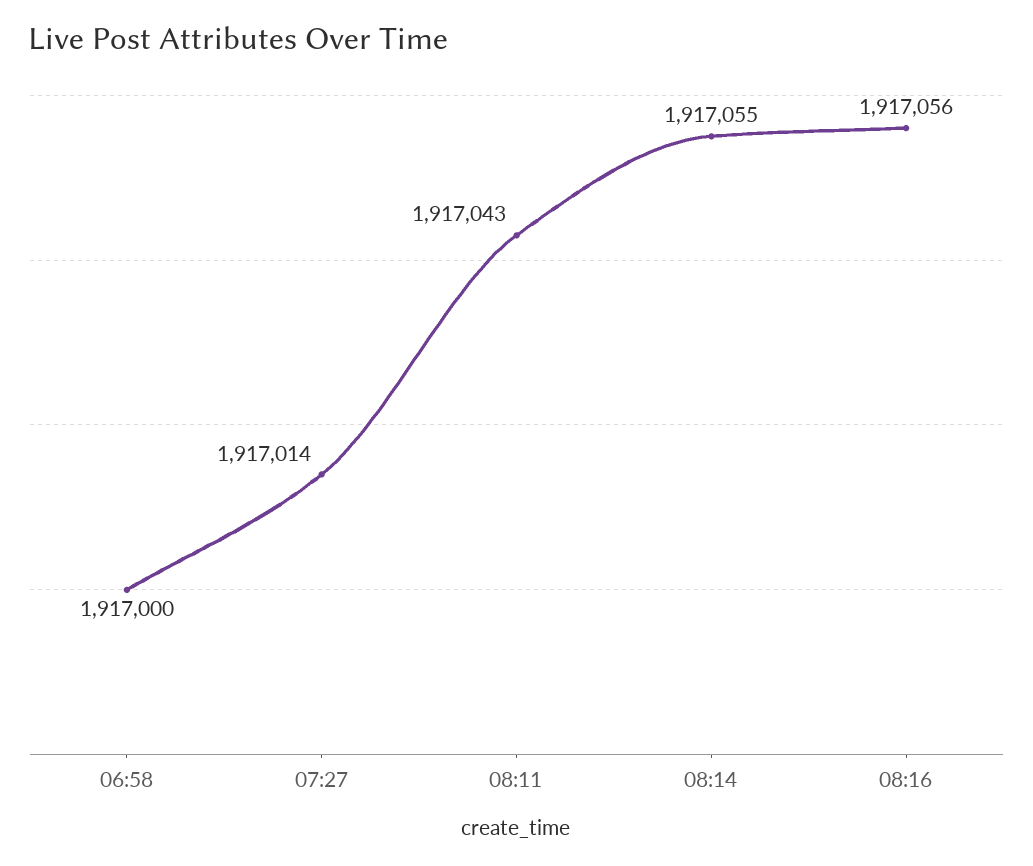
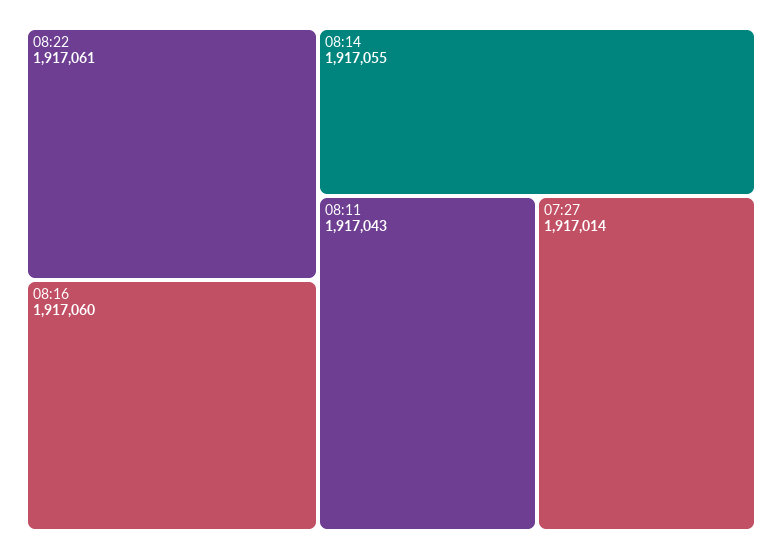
06:58: 1917000 -> none
08:16: 1917056 -> 1917060
08:22: none -> 1917061

